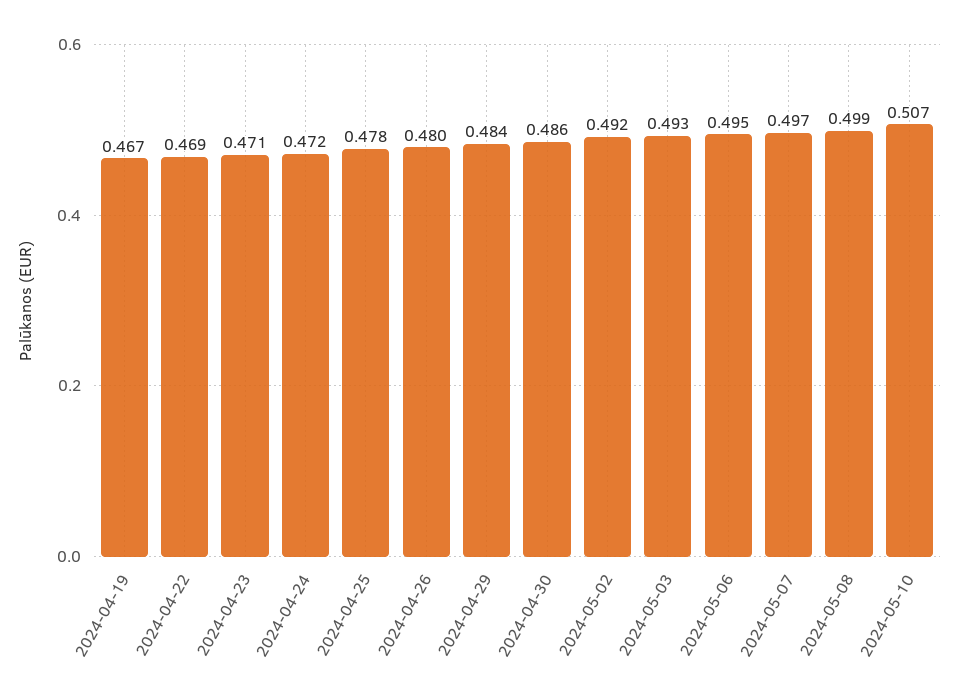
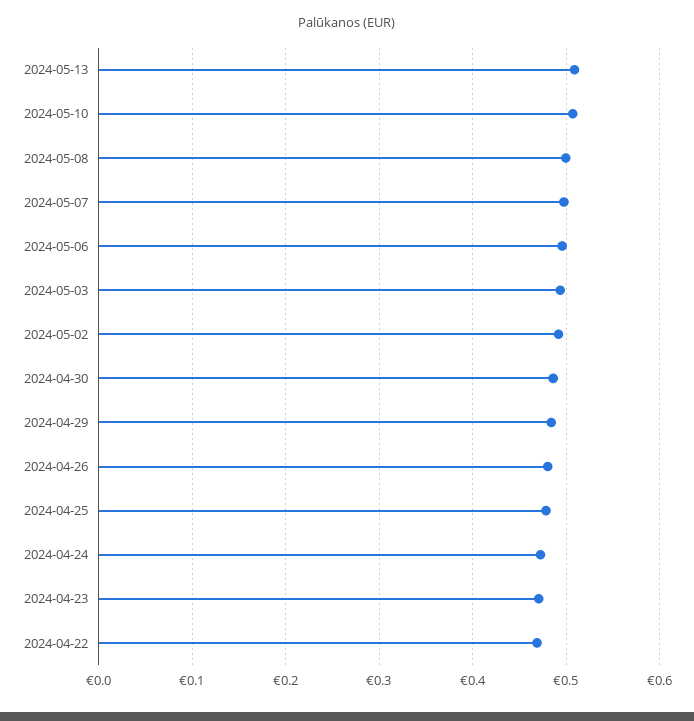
2024-04-19: 0.467 -> none
2024-05-13: none -> 0.51

